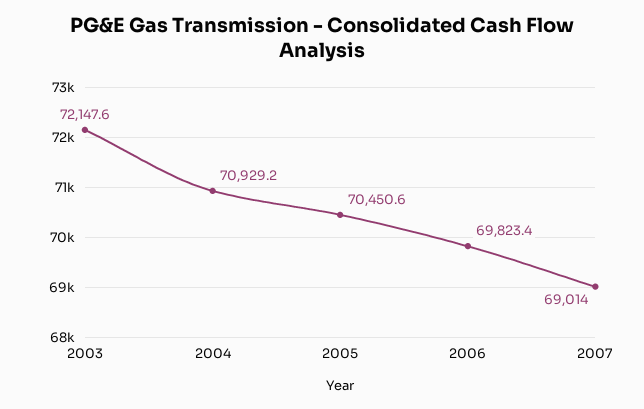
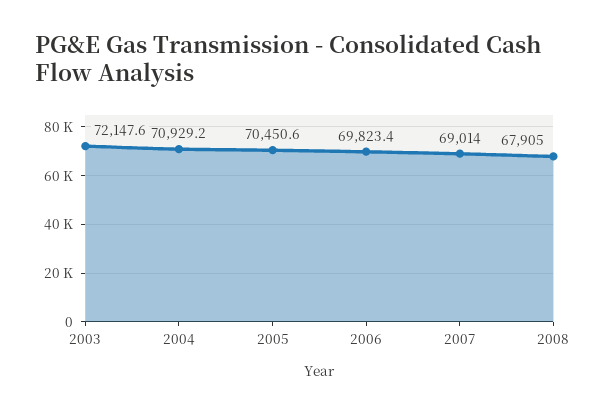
2008: none -> 67905

